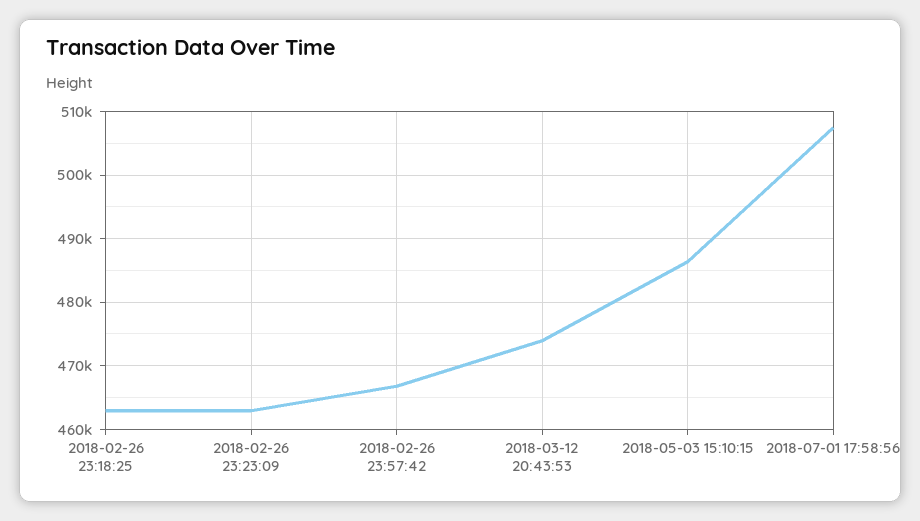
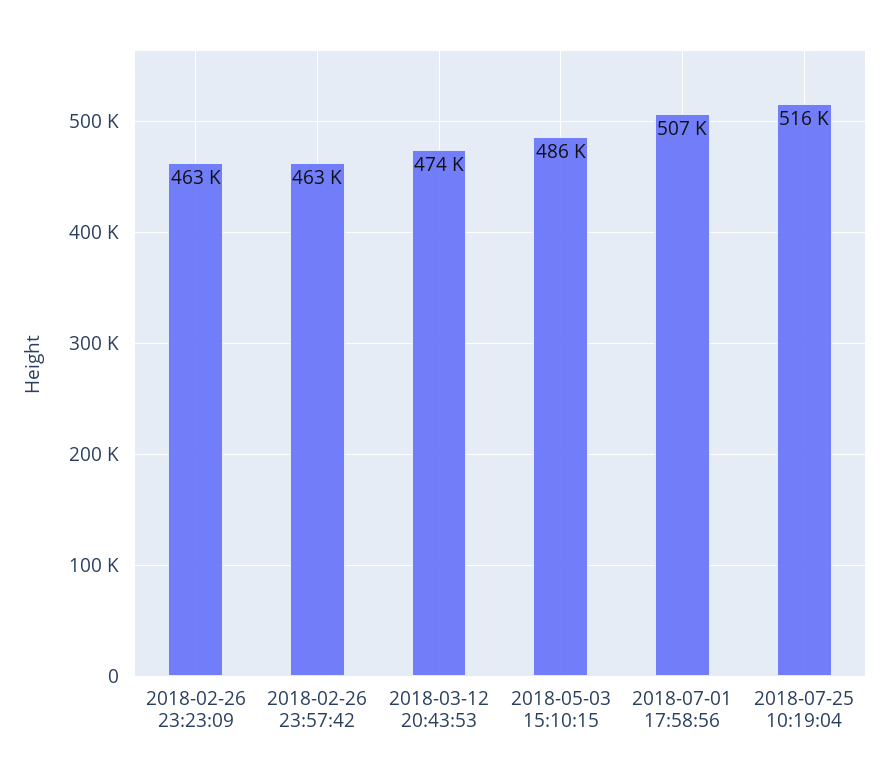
2018-02-26 23:18:25: 463000 -> none
2018-02-26 23:57:42: 467000 -> 463000
2018-07-25 10:19:04: none -> 516000

